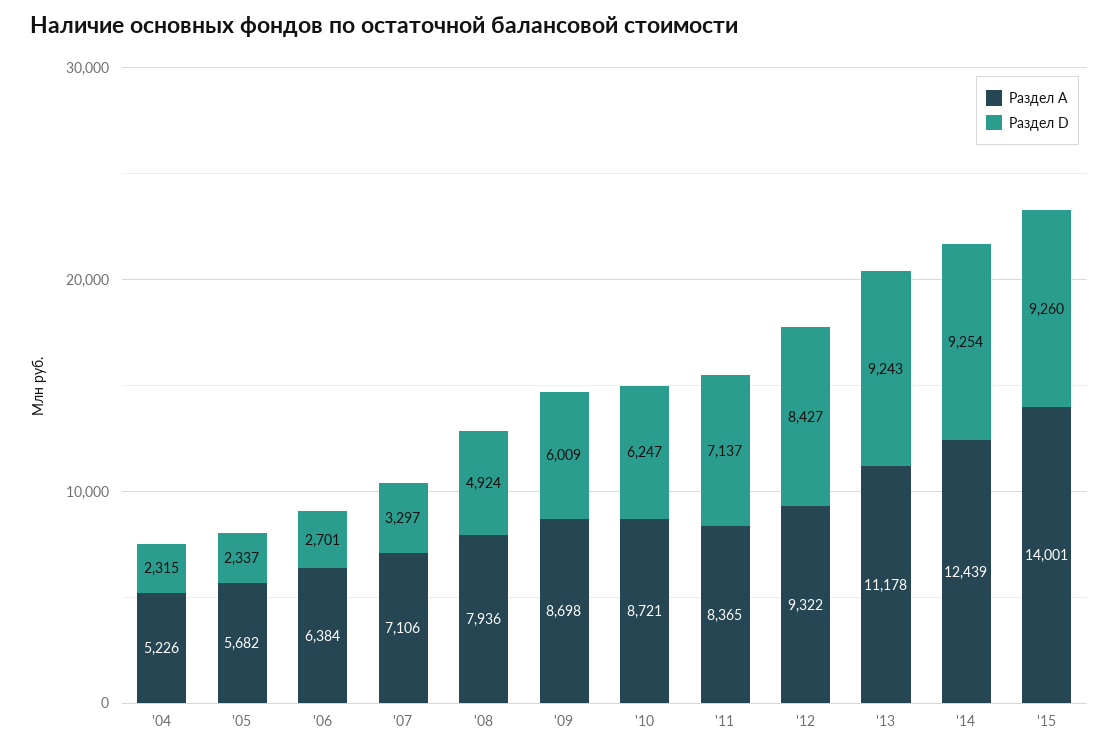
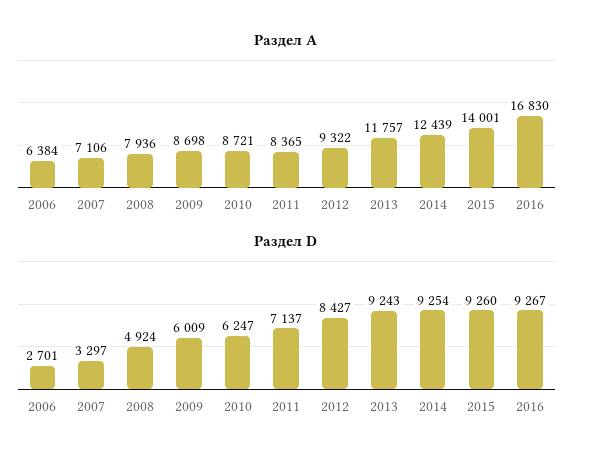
Раздел А, '04: 5226 -> none
Раздел D, '04: 2315 -> none
Раздел А, '05: 5682 -> none
Раздел D, '05: 2337 -> none
Раздел А, '13: 11178 -> 11757
Раздел А, 2016: none -> 16830
Раздел D, 2016: none -> 9267

